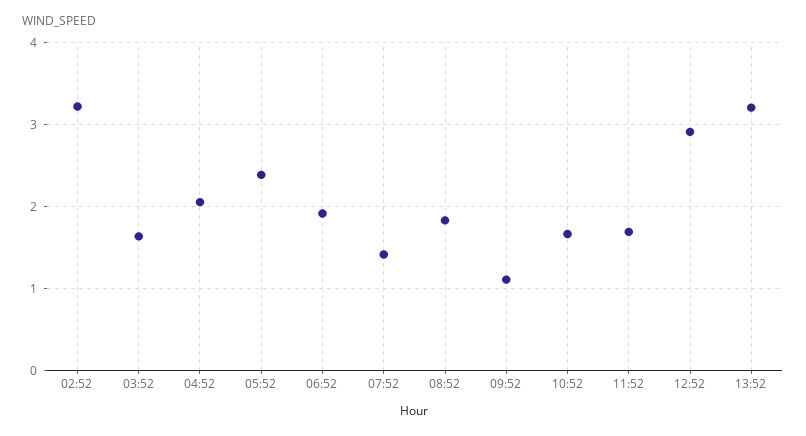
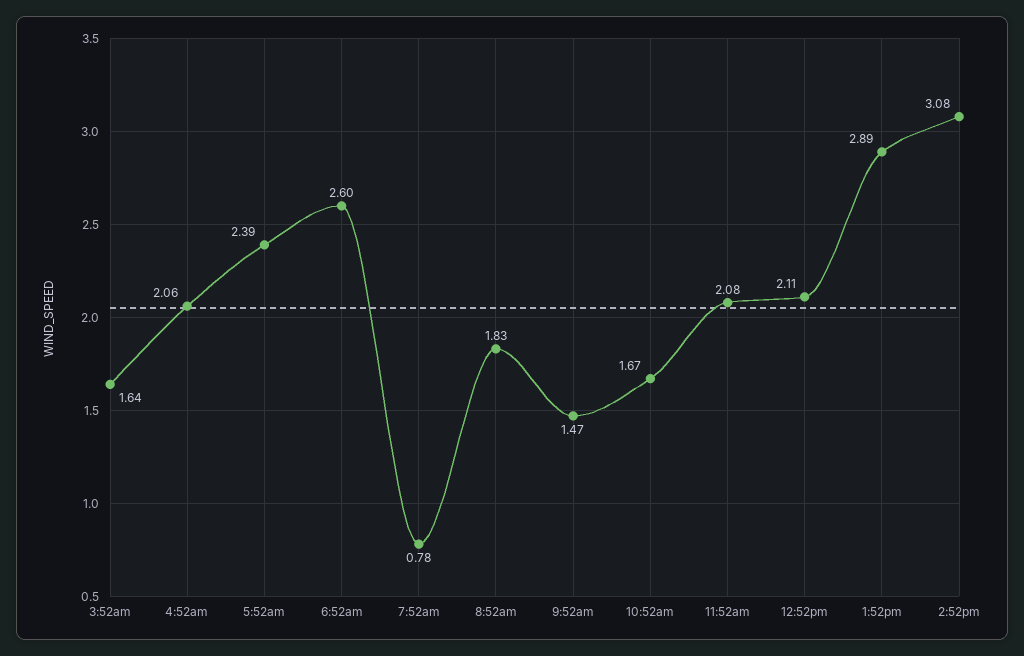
02:52: 3.2 -> none
06:52: 1.9 -> 2.6
07:52: 1.4 -> 0.78
09:52: 1.1 -> 1.47
11:52: 1.7 -> 2.08
12:52: 2.9 -> 2.11
13:52: 3.2 -> 2.89
2:52pm: none -> 3.08

